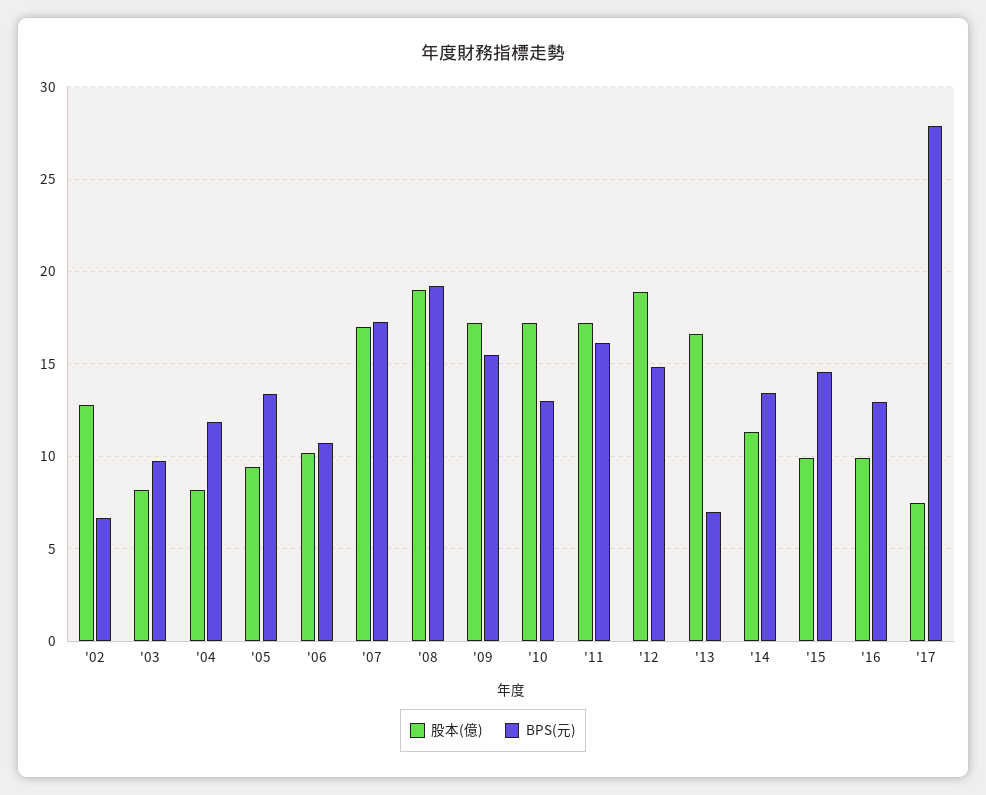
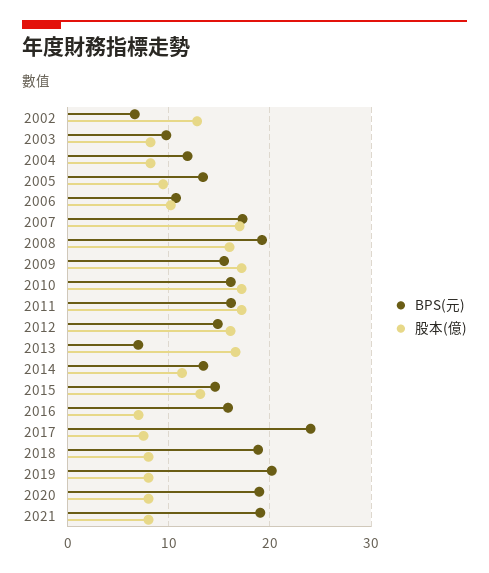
股本(億), '08: 19 -> 16
BPS(元), '10: 13 -> 16
股本(億), '12: 19 -> 16
股本(億), '15: 10 -> 13
股本(億), '16: 10 -> 7
BPS(元), '16: 13 -> 16
BPS(元), '17: 28 -> 24
BPS(元), 2018: none -> 19
股本(億), 2018: none -> 8
BPS(元), 2019: none -> 20
股本(億), 2019: none -> 8
BPS(元), 2020: none -> 19
股本(億), 2020: none -> 8
BPS(元), 2021: none -> 19
股本(億), 2021: none -> 8

